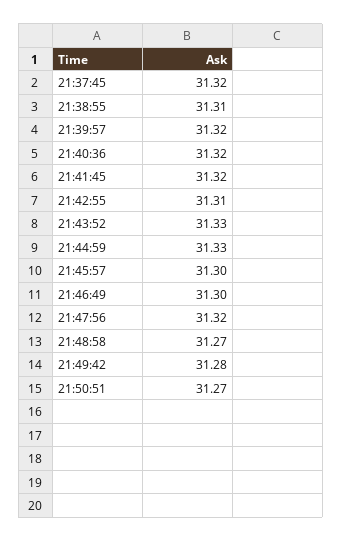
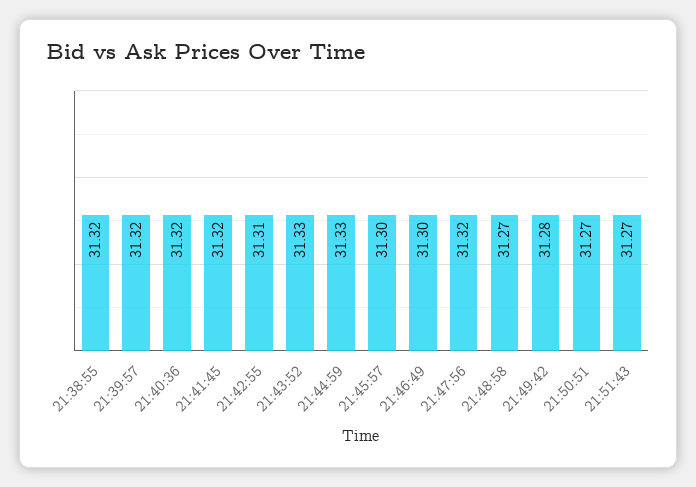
21:37:45: 31.32 -> none
21:38:55: 31.31 -> 31.32
21:51:43: none -> 31.27

